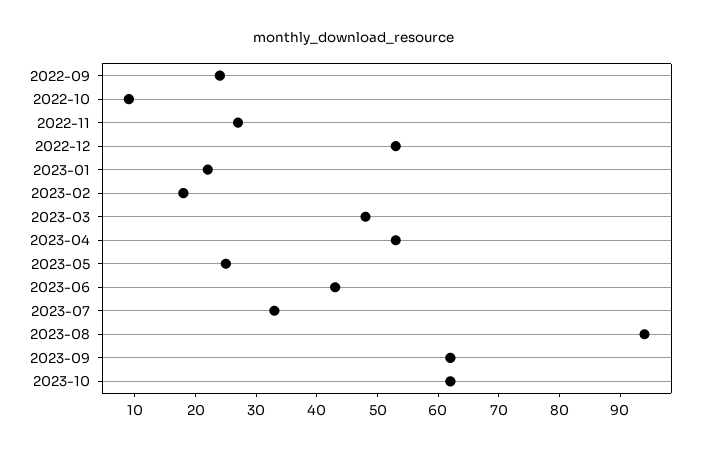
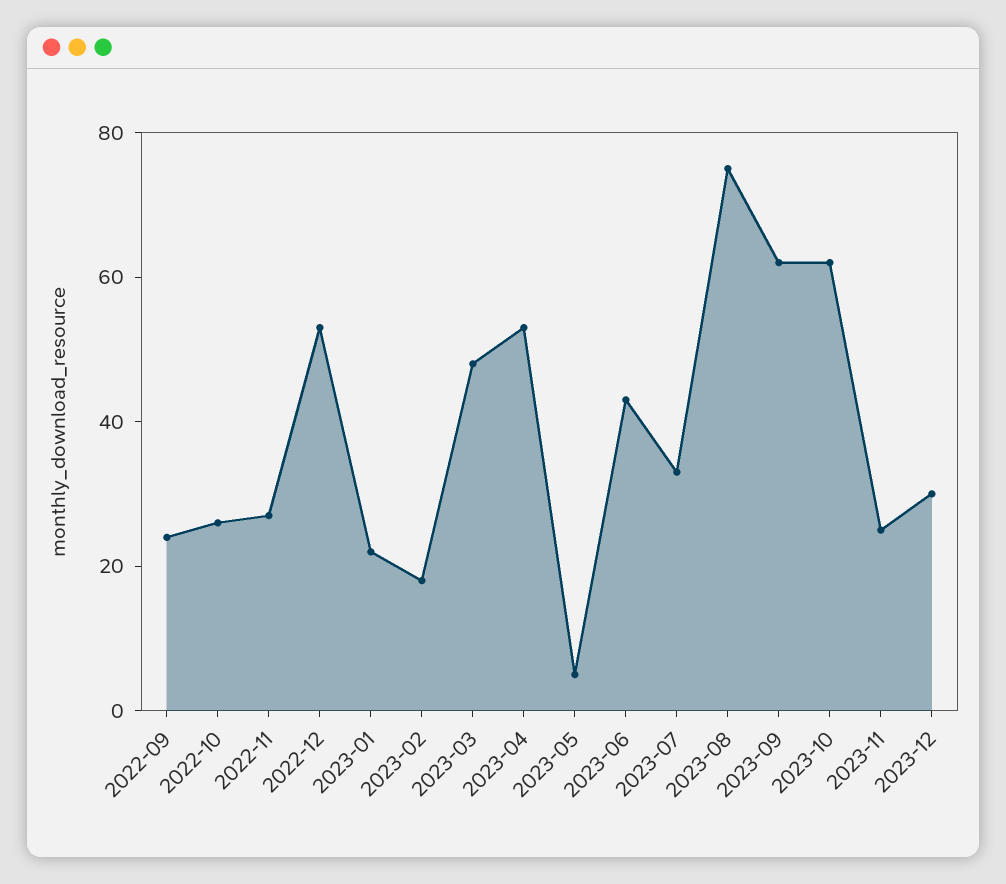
2022-10: 10 -> 25
2023-05: 25 -> 5
2023-08: 95 -> 75
2023-11: none -> 25
2023-12: none -> 30

